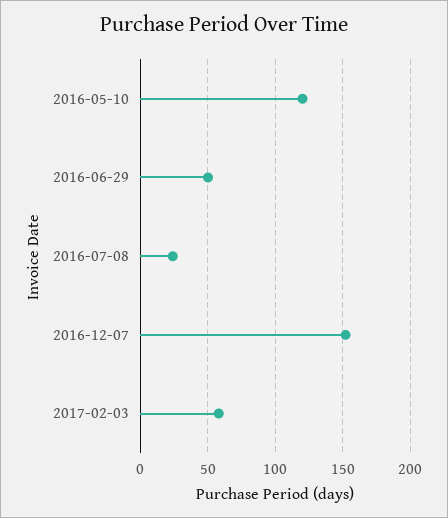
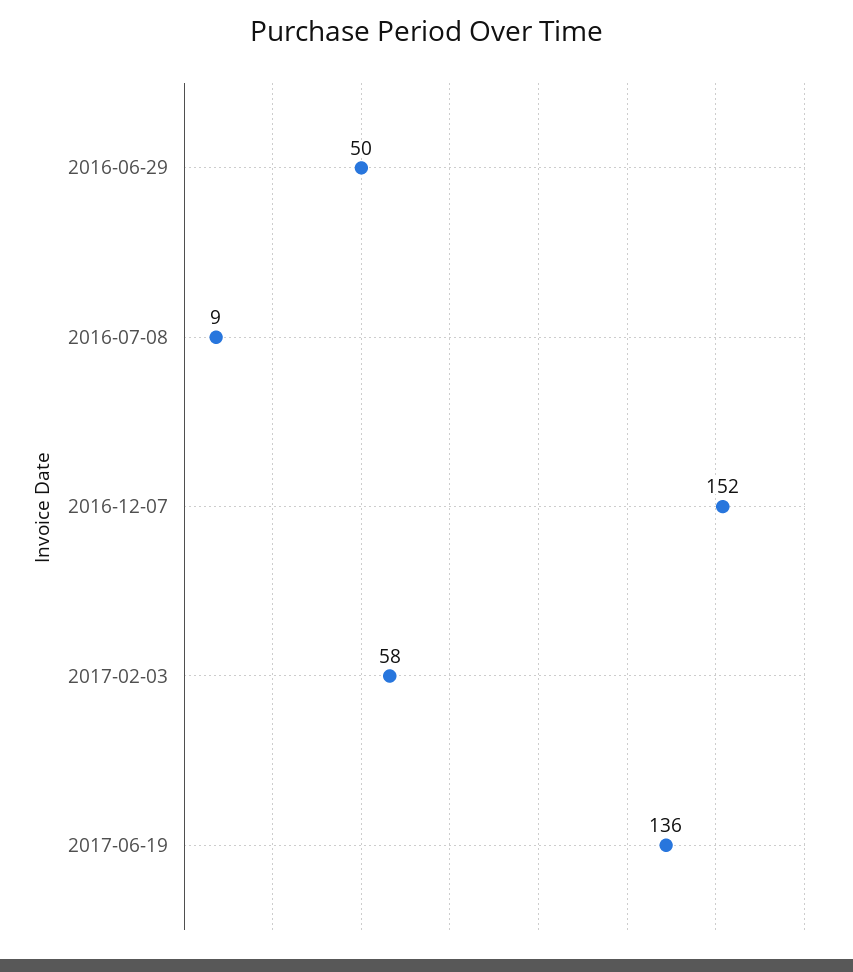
2016-05-10: 120 -> none
2016-07-08: 25 -> 9
2017-06-19: none -> 136

